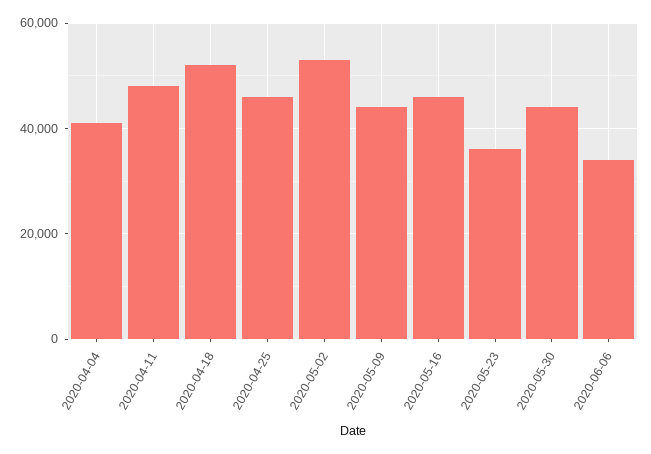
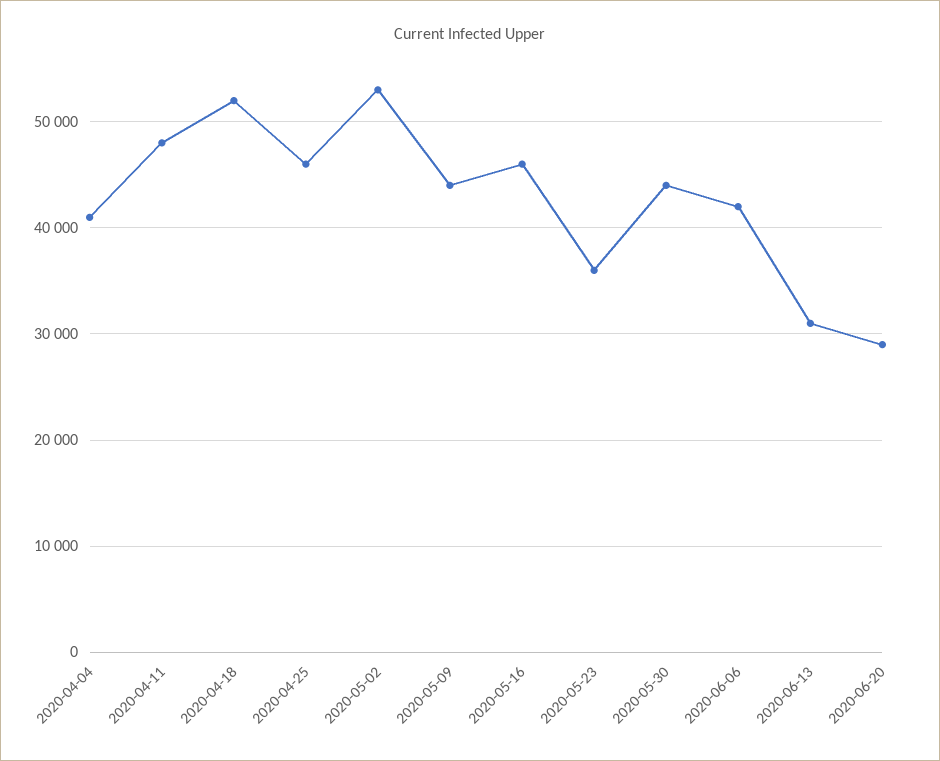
2020-06-06: 34000 -> 42000
2020-06-13: none -> 31000
2020-06-20: none -> 29000

